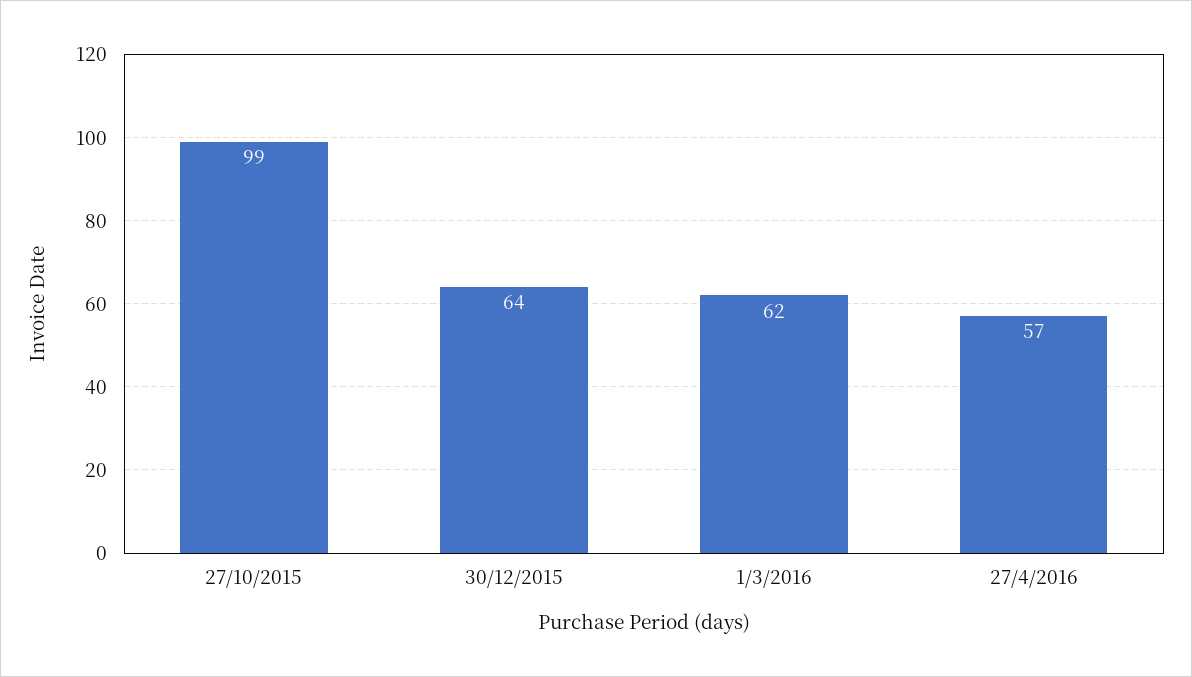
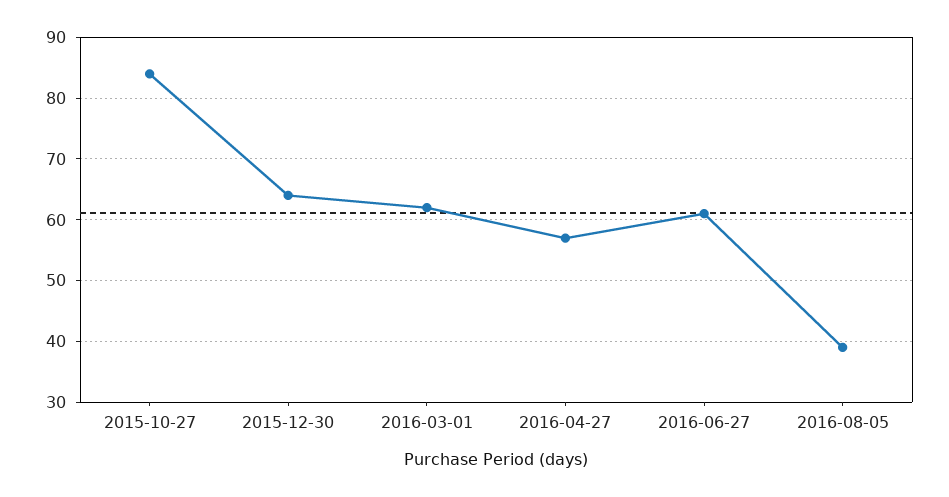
27/10/2015: 99 -> 84
2016-06-27: none -> 61
2016-08-05: none -> 39

